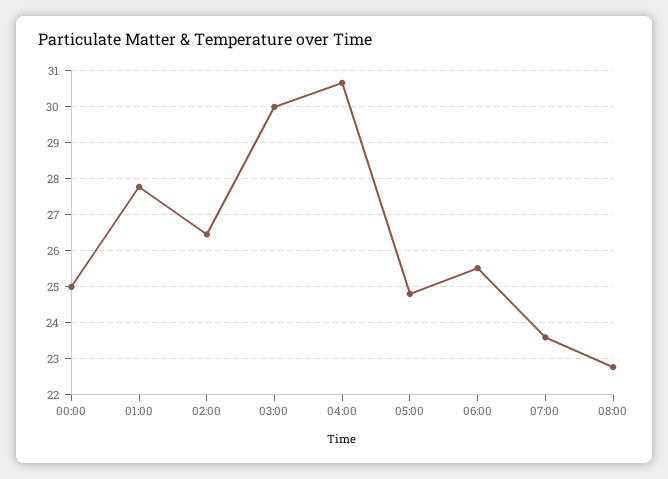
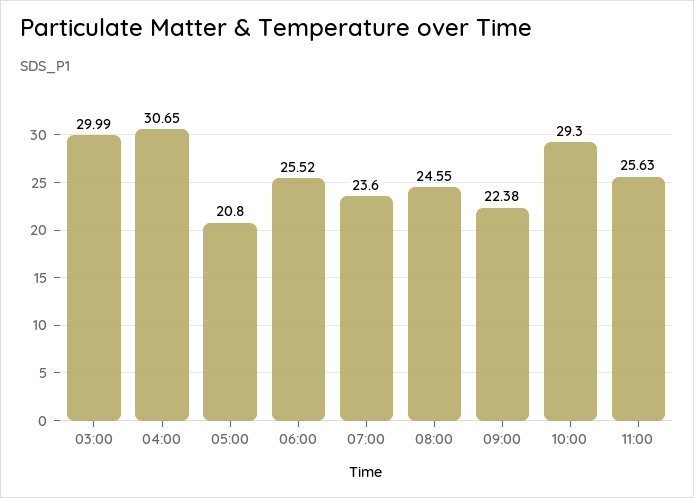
00:00: 25 -> none
01:00: 27.8 -> none
02:00: 26.4 -> none
05:00: 24.8 -> 20.8
08:00: 22.8 -> 24.55
09:00: none -> 22.38
10:00: none -> 29.3
11:00: none -> 25.63

